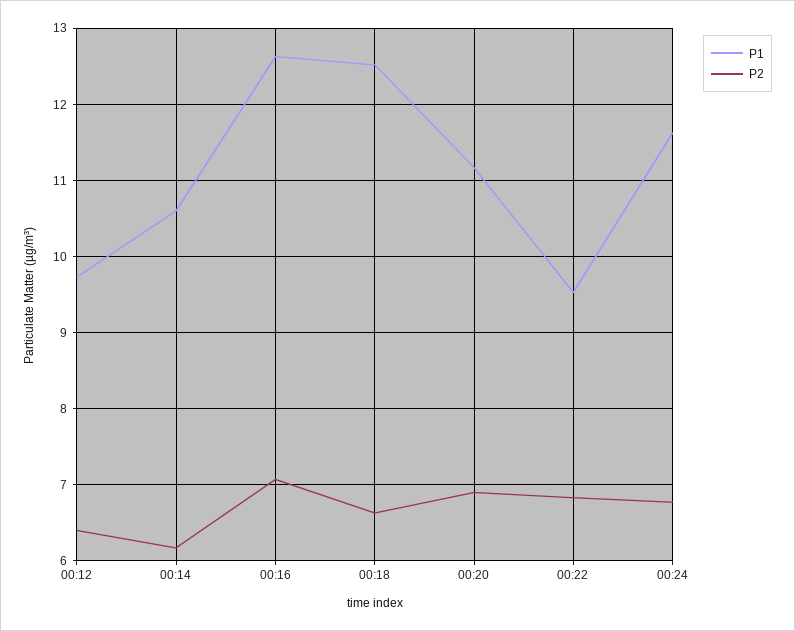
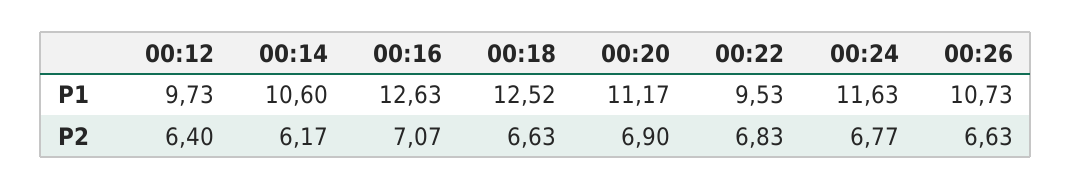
P1, 00:26: none -> 10.73
P2, 00:26: none -> 6.63

